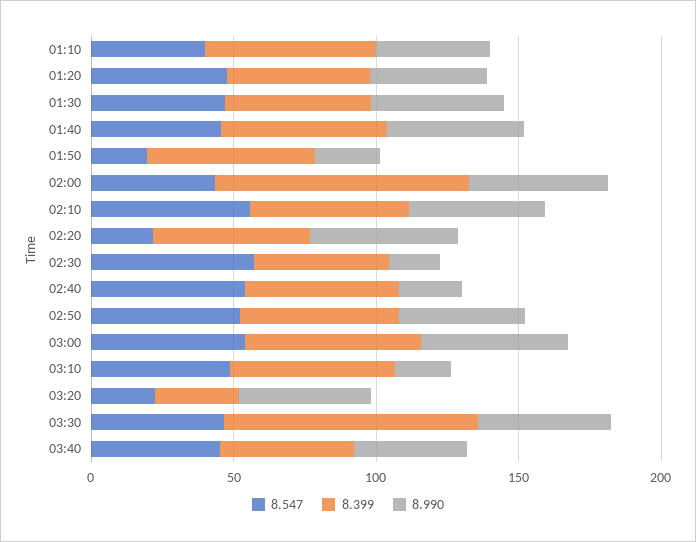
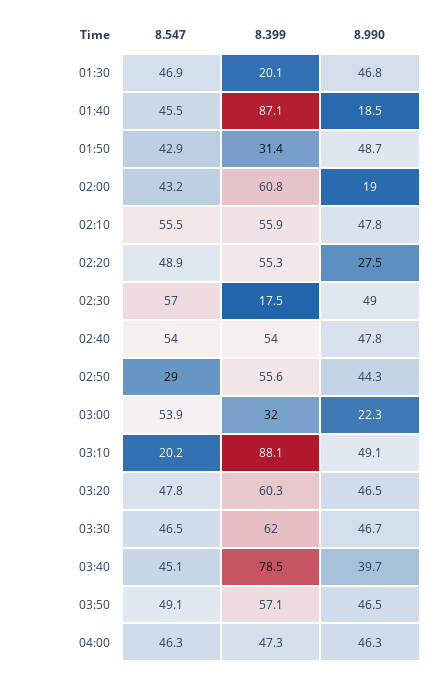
8.547, 01:10: 40 -> none
8.399, 01:10: 60 -> none
8.990, 01:10: 40 -> none
8.547, 01:20: 50 -> none
8.399, 01:20: 50 -> none
8.990, 01:20: 40 -> none
8.399, 01:30: 50 -> 20.1
8.399, 01:40: 60 -> 87.1
8.990, 01:40: 50 -> 18.5
8.547, 01:50: 20 -> 42.9
8.399, 01:50: 60 -> 31.4
8.990, 01:50: 20 -> 48.7
8.399, 02:00: 90 -> 60.8
8.990, 02:00: 50 -> 19
8.547, 02:20: 20 -> 48.9
8.990, 02:20: 50 -> 27.5
8.399, 02:30: 50 -> 17.5
8.990, 02:30: 20 -> 49
8.990, 02:40: 20 -> 47.8
8.547, 02:50: 50 -> 29
8.399, 03:00: 60 -> 32
8.990, 03:00: 50 -> 22.3
8.547, 03:10: 50 -> 20.2
8.399, 03:10: 60 -> 88.1
8.990, 03:10: 20 -> 49.1
8.547, 03:20: 20 -> 47.8
8.399, 03:20: 30 -> 60.3
8.399, 03:30: 90 -> 62
8.399, 03:40: 50 -> 78.5
8.547, 03:50: none -> 49.1
8.399, 03:50: none -> 57.1
8.990, 03:50: none -> 46.5
8.547, 04:00: none -> 46.3
8.399, 04:00: none -> 47.3
8.990, 04:00: none -> 46.3

